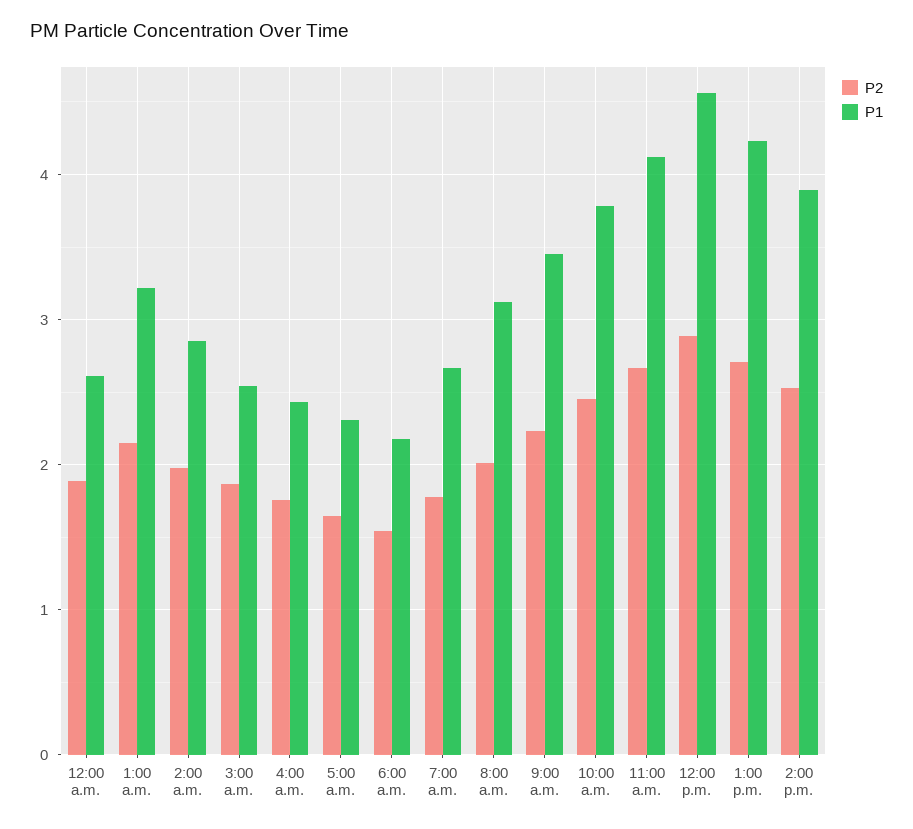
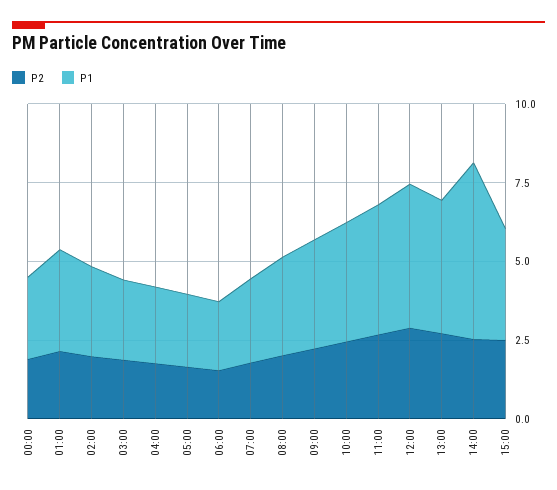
P1, 2:00 p.m.: 3.9 -> 5.5
P2, 15:00: none -> 2.5
P1, 15:00: none -> 3.5

